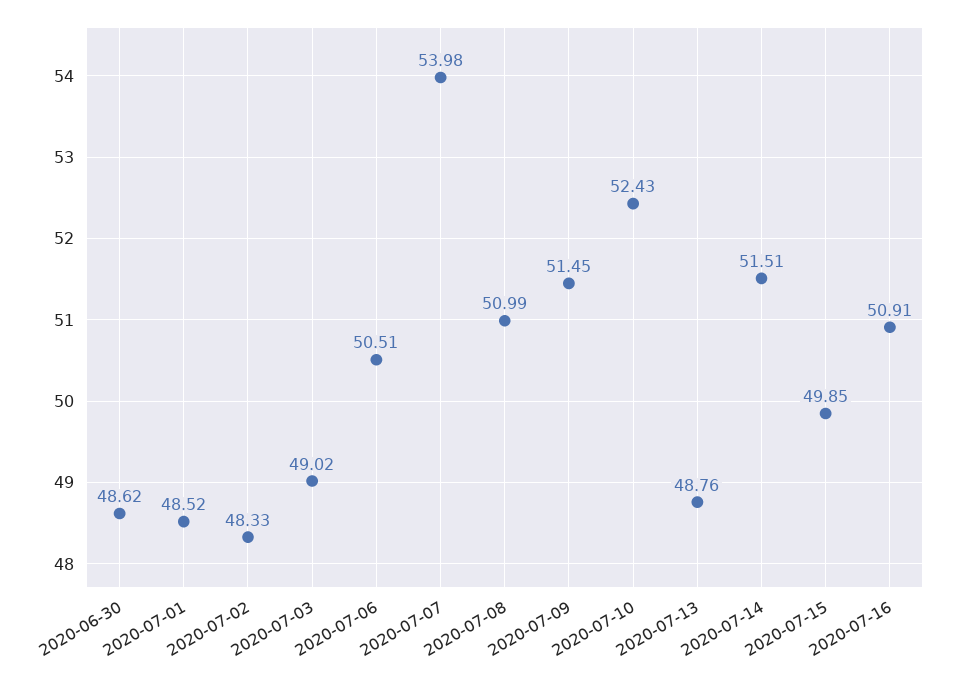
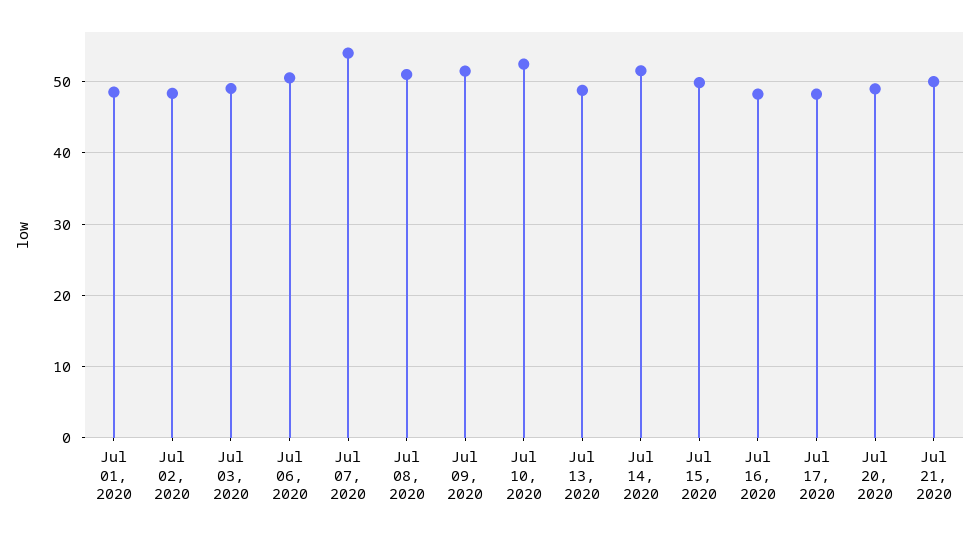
2020-06-30: 48.62 -> none
2020-07-16: 50.91 -> 48
Jul 17, 2020: none -> 48
Jul 20, 2020: none -> 49
Jul 21, 2020: none -> 50

